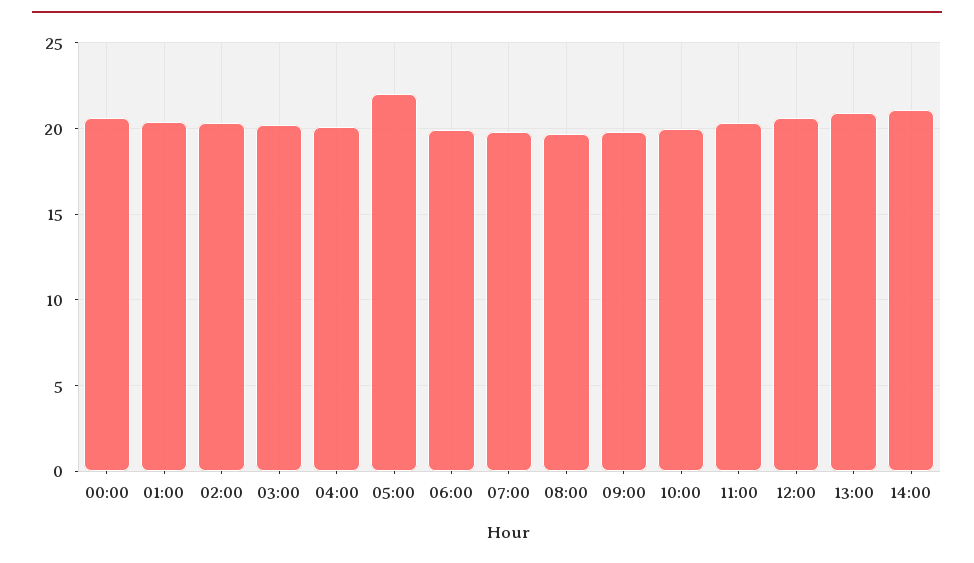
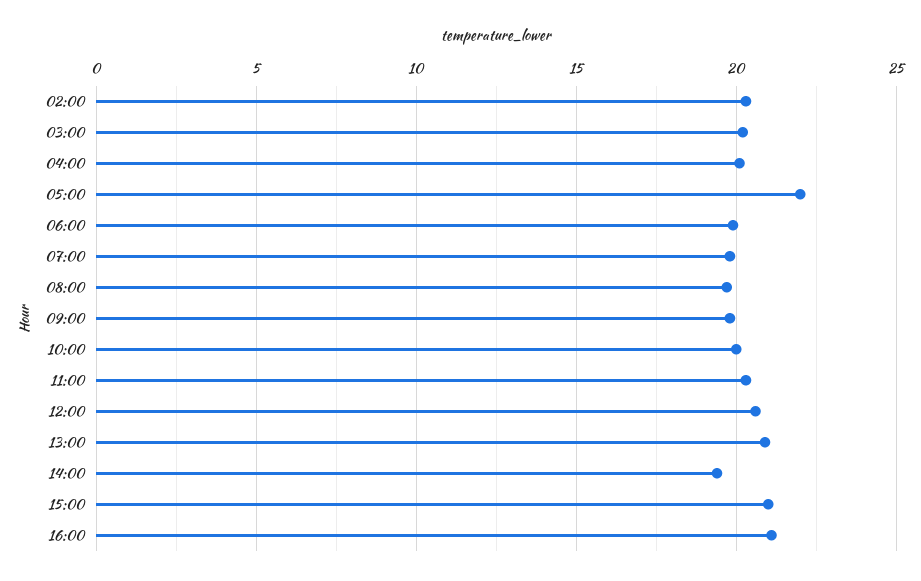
00:00: 20.5 -> none
01:00: 20.5 -> none
14:00: 21 -> 19.5
15:00: none -> 21
16:00: none -> 21

